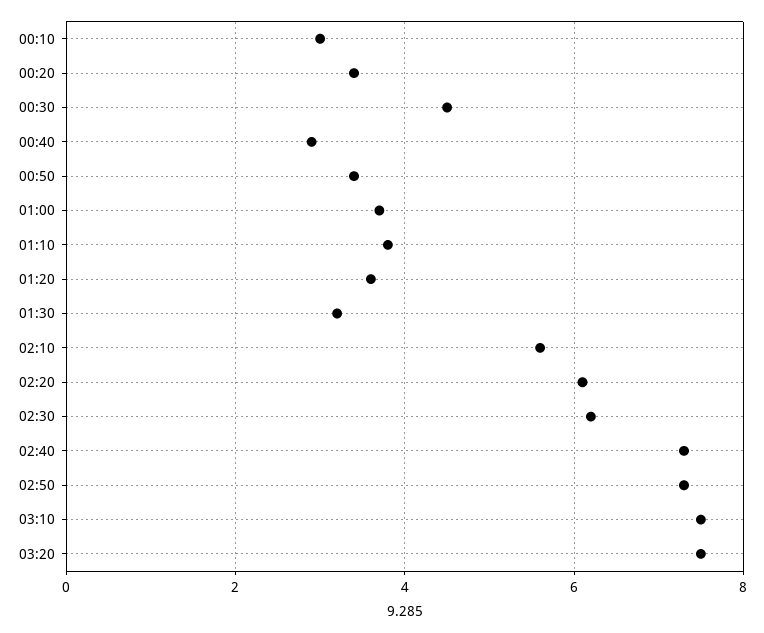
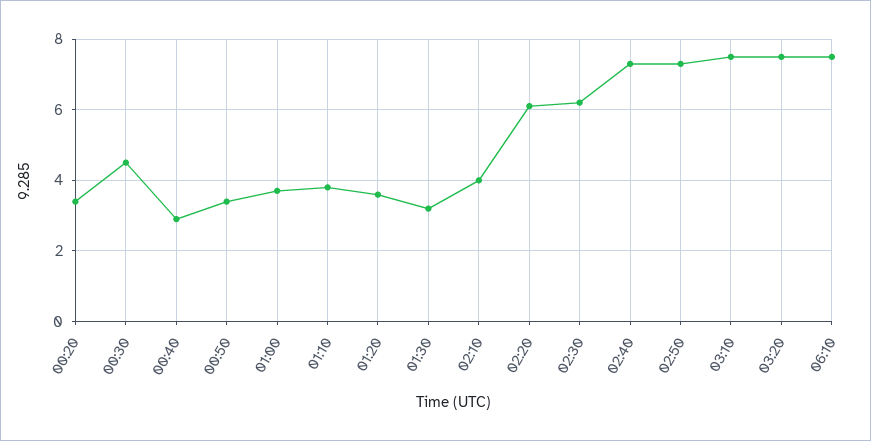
00:10: 3 -> none
02:10: 5.5 -> 4
06:10: none -> 7.5

